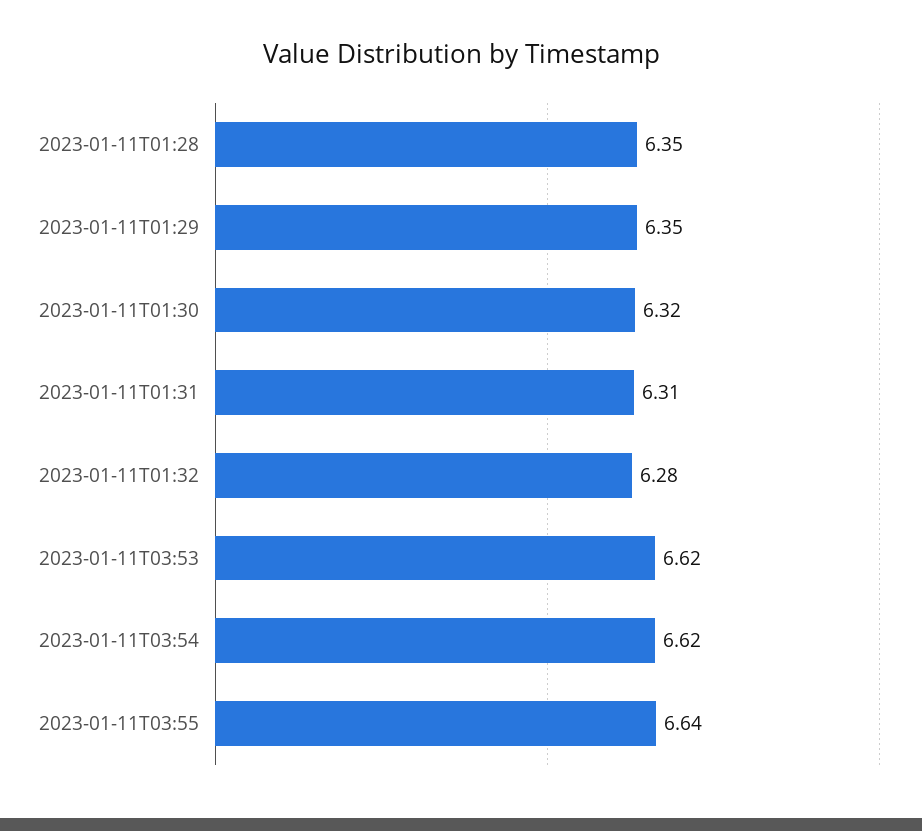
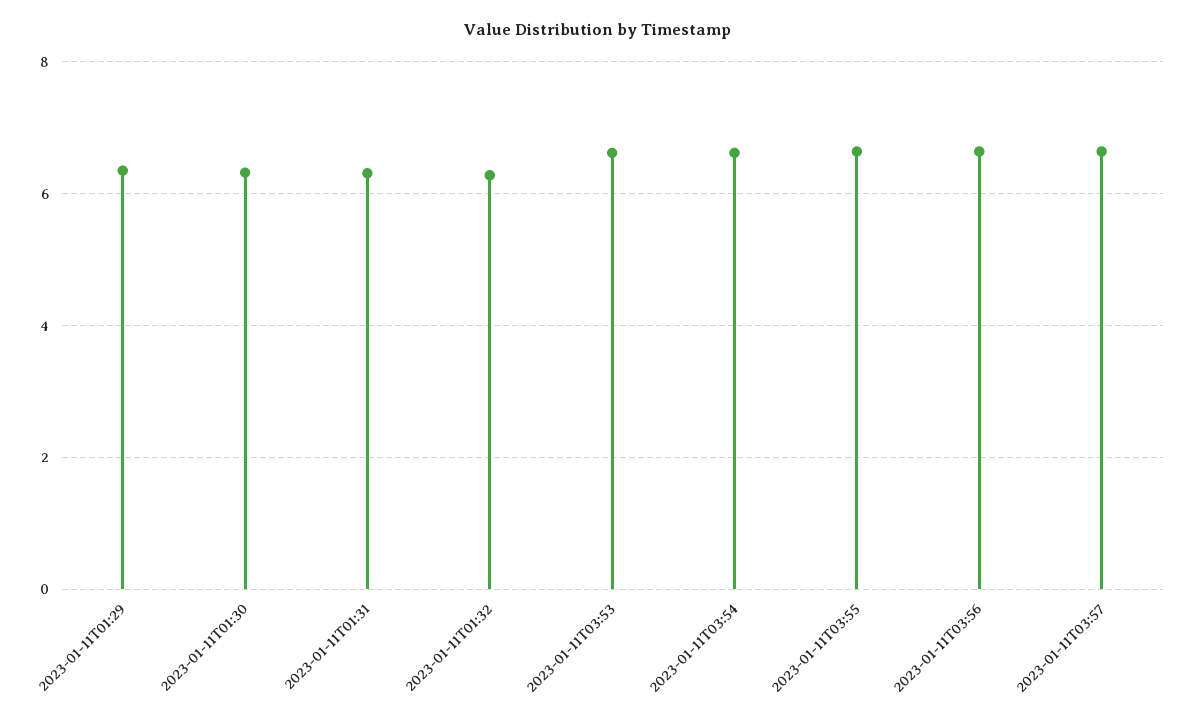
2023-01-11T01:28: 6.35 -> none
2023-01-11T03:56: none -> 6.6
2023-01-11T03:57: none -> 6.6

